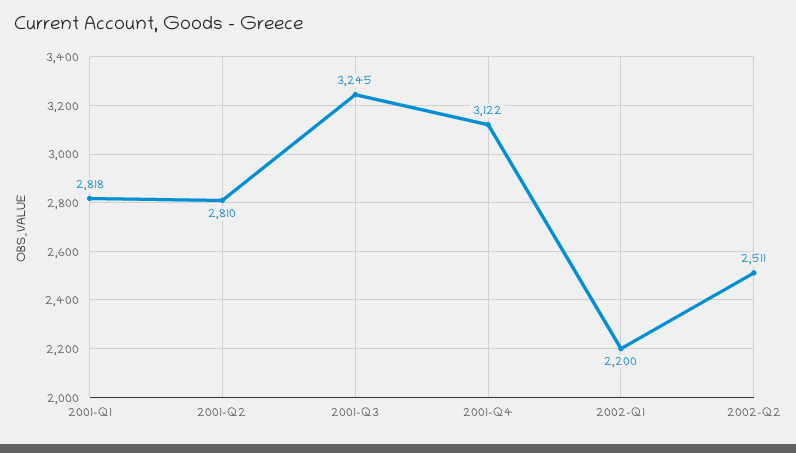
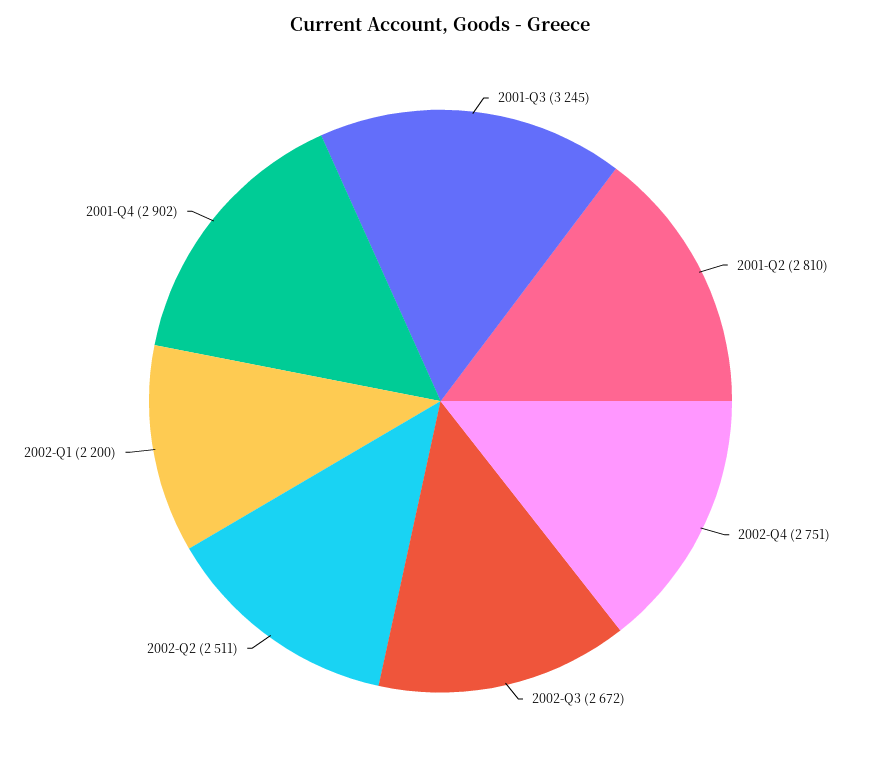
2001-Q1: 2818 -> none
2001-Q4: 3122 -> 2902
2002-Q4: none -> 2751
2002-Q3: none -> 2672

